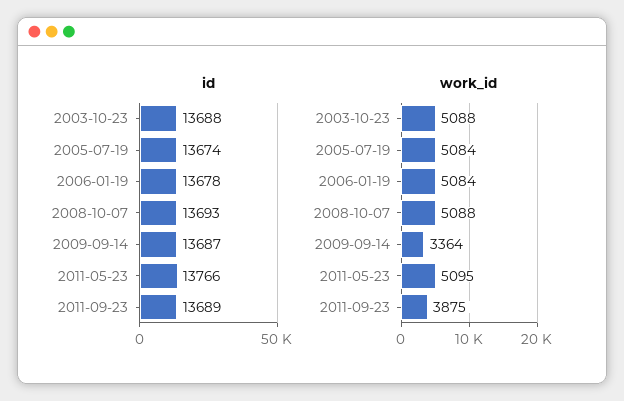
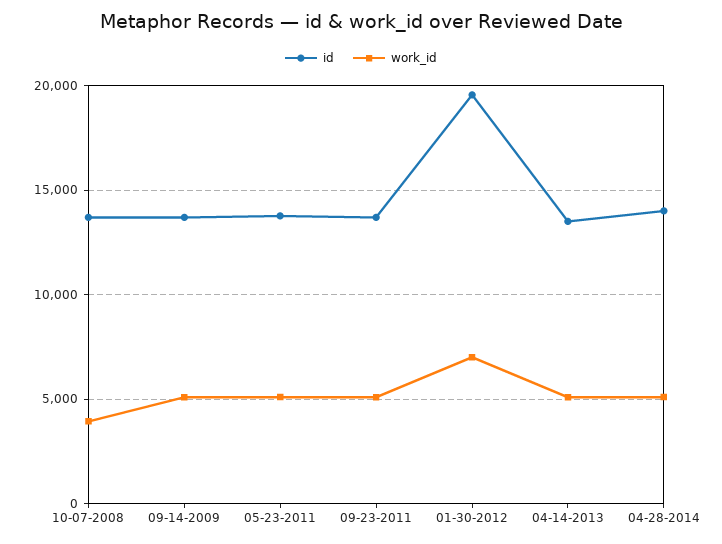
id, 2003-10-23: 13688 -> none
id, 2005-07-19: 13674 -> none
id, 2006-01-19: 13678 -> none
work_id, 2003-10-23: 5088 -> none
work_id, 2005-07-19: 5084 -> none
work_id, 2006-01-19: 5084 -> none
work_id, 2008-10-07: 5088 -> 4000
work_id, 2009-09-14: 3364 -> 5000
work_id, 2011-09-23: 3875 -> 5000
id, 01-30-2012: none -> 19500
work_id, 01-30-2012: none -> 7000
id, 04-14-2013: none -> 13500
work_id, 04-14-2013: none -> 5000
id, 04-28-2014: none -> 14000
work_id, 04-28-2014: none -> 5000

